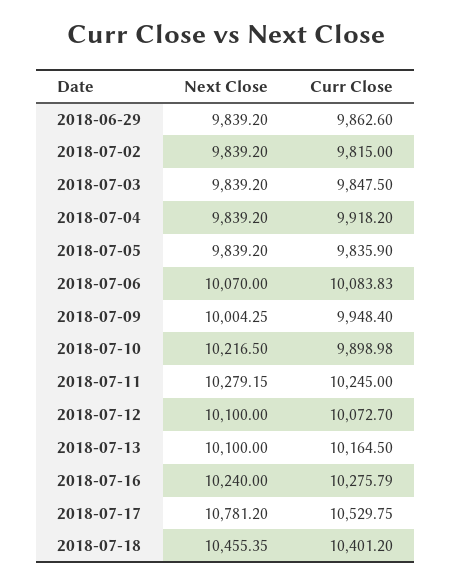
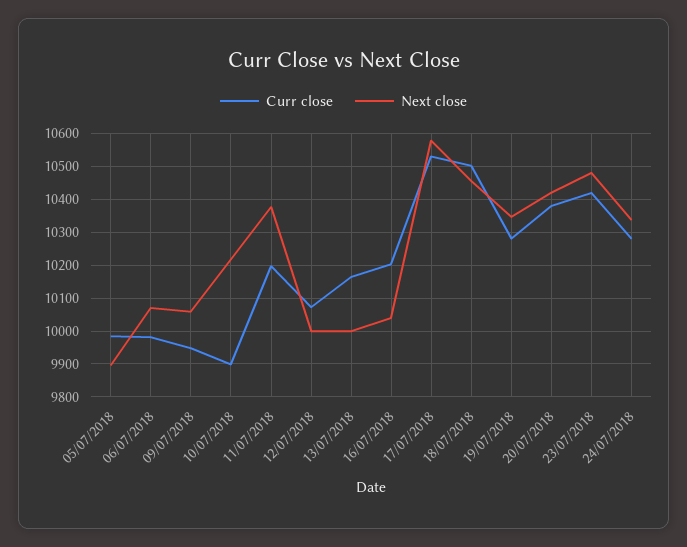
Next Close, 2018-06-29: 9839.2 -> none
Curr Close, 2018-06-29: 9862.6 -> none
Next Close, 2018-07-02: 9839.2 -> none
Curr Close, 2018-07-02: 9815 -> none
Next Close, 2018-07-03: 9839.2 -> none
Curr Close, 2018-07-03: 9847.5 -> none
Next Close, 2018-07-04: 9839.2 -> none
Curr Close, 2018-07-04: 9918.2 -> none
Next Close, 2018-07-05: 9839.2 -> 9900
Curr Close, 2018-07-05: 9835.9 -> 9980
Curr Close, 2018-07-06: 10083.83 -> 9980
Next Close, 2018-07-09: 10004.25 -> 10060
Next Close, 2018-07-11: 10279.15 -> 10380
Curr Close, 2018-07-11: 10245 -> 10200
Next Close, 2018-07-12: 10100 -> 10000
Next Close, 2018-07-13: 10100 -> 10000
Next Close, 2018-07-16: 10240 -> 10040
Curr Close, 2018-07-16: 10275.79 -> 10200
Next Close, 2018-07-17: 10781.2 -> 10580
Curr Close, 2018-07-18: 10401.2 -> 10500
Curr Close, 19/07/2018: none -> 10280
Next Close, 19/07/2018: none -> 10340
Curr Close, 20/07/2018: none -> 10380
Next Close, 20/07/2018: none -> 10420
Curr Close, 23/07/2018: none -> 10420
Next Close, 23/07/2018: none -> 10480
Curr Close, 24/07/2018: none -> 10280
Next Close, 24/07/2018: none -> 10340

